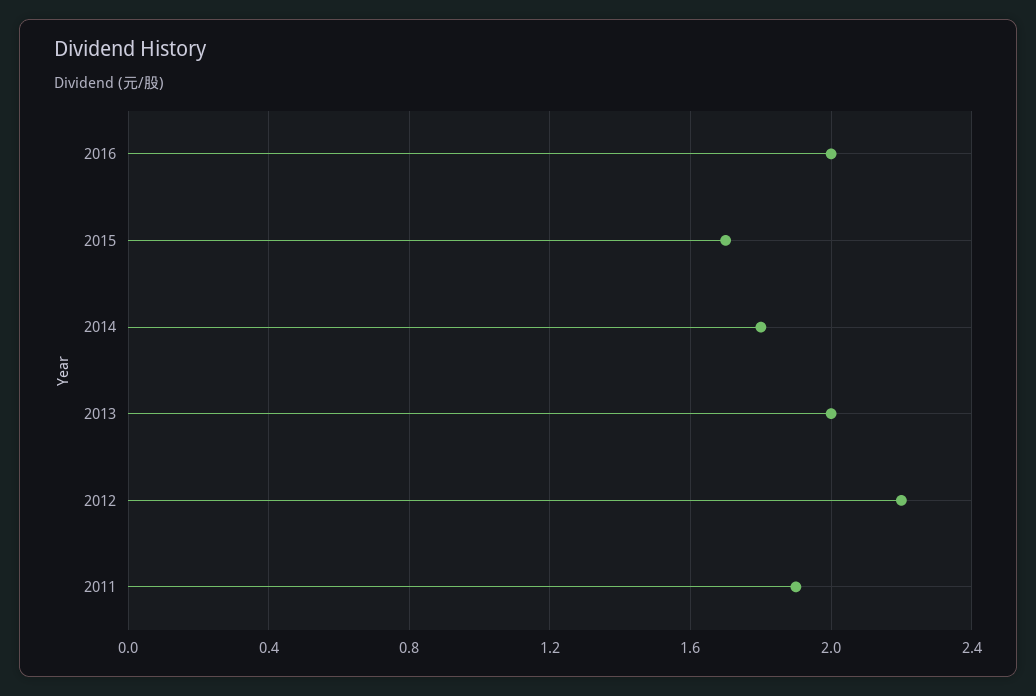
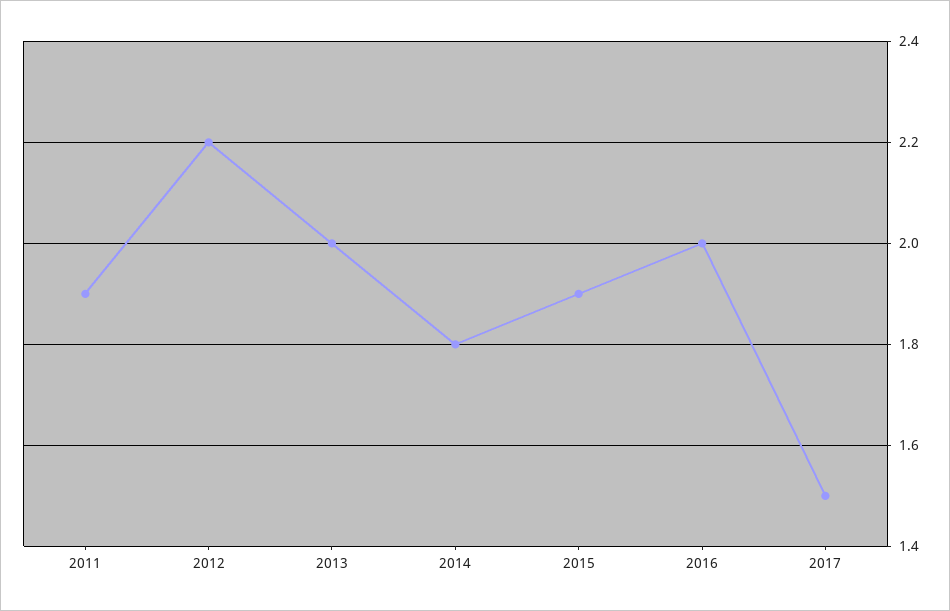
2015: 1.7 -> 1.9
2017: none -> 1.5

